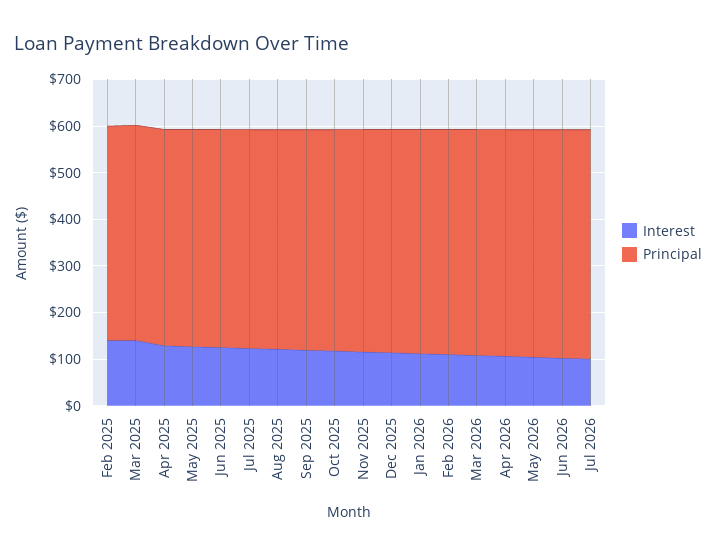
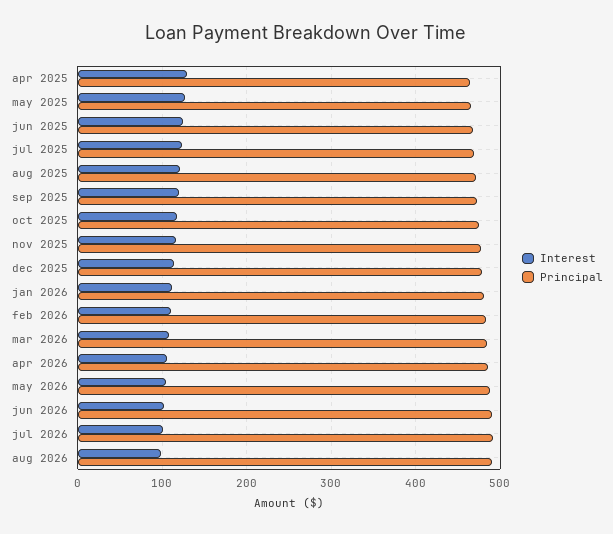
Interest, Feb 2025: 140 -> none
Principal, Feb 2025: 460 -> none
Interest, Mar 2025: 140 -> none
Principal, Mar 2025: 460 -> none
Interest, aug 2026: none -> 100
Principal, aug 2026: none -> 490

